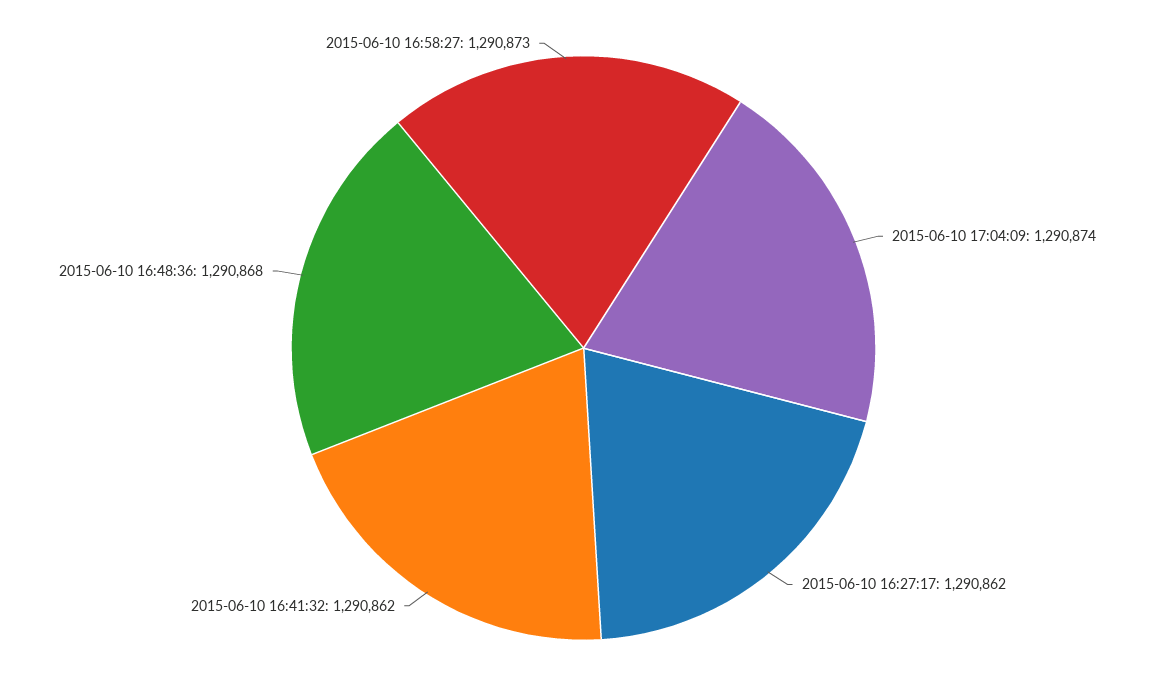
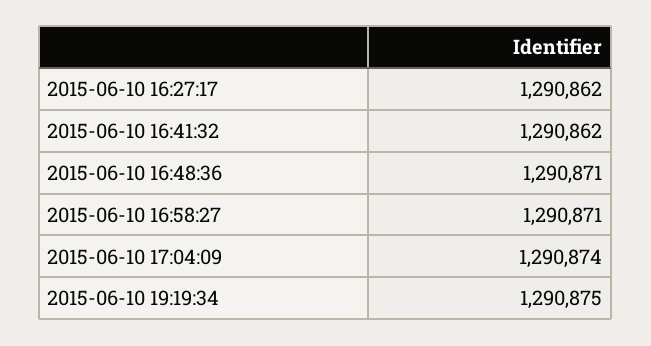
2015-06-10 16:48:36: 1290868 -> 1290871
2015-06-10 16:58:27: 1290873 -> 1290871
2015-06-10 19:19:34: none -> 1290875

